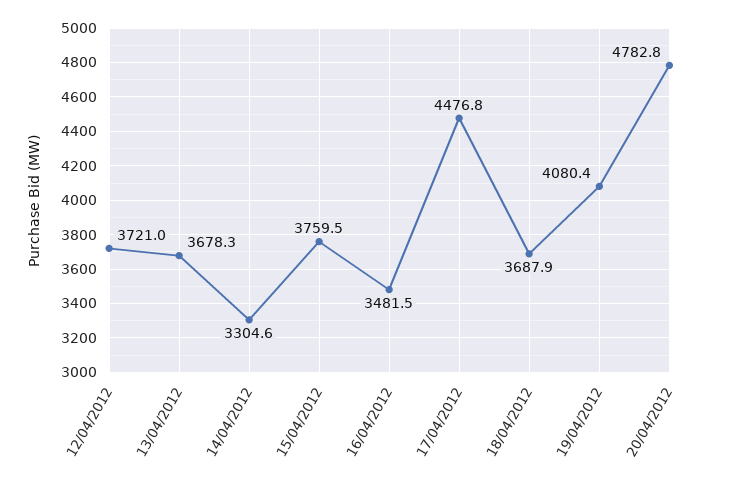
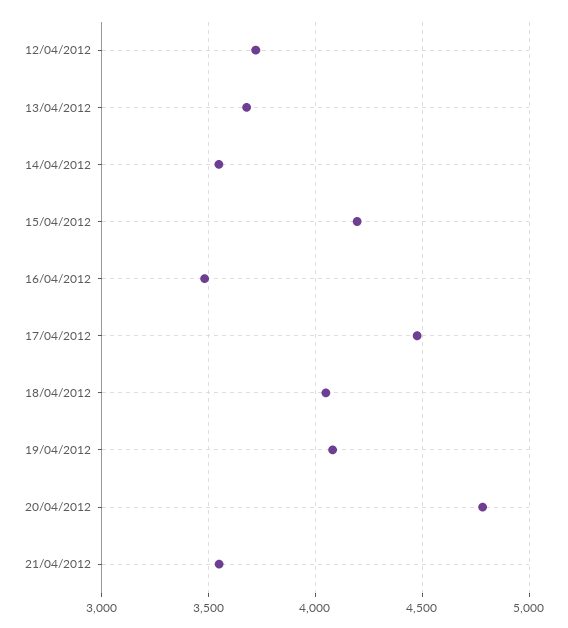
14/04/2012: 3304.6 -> 3550
15/04/2012: 3759.5 -> 4200
18/04/2012: 3687.9 -> 4050
21/04/2012: none -> 3550

